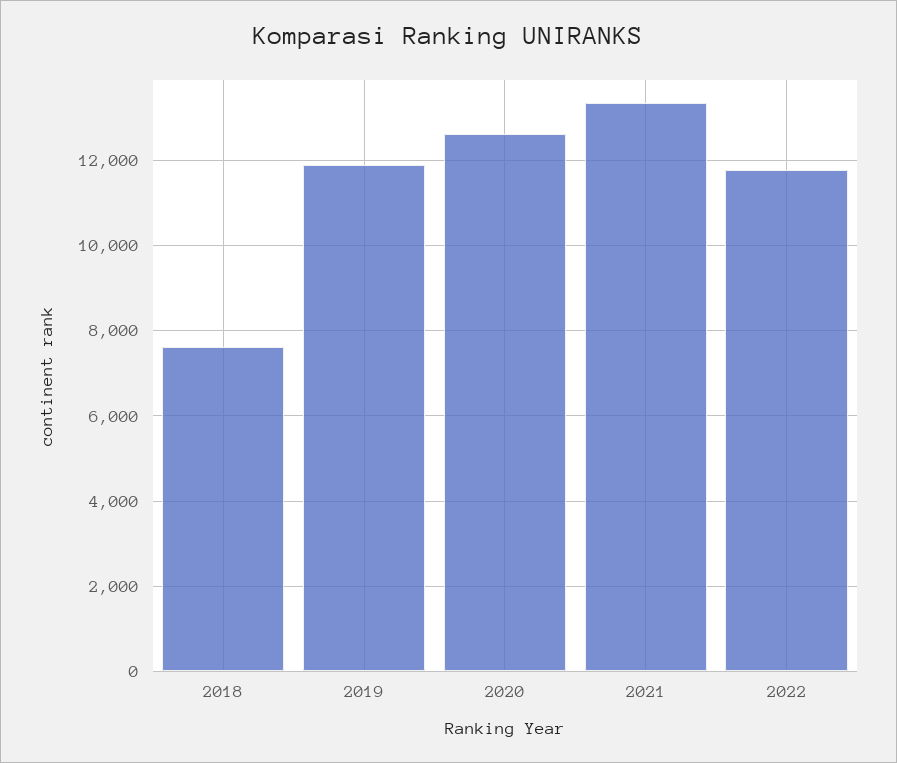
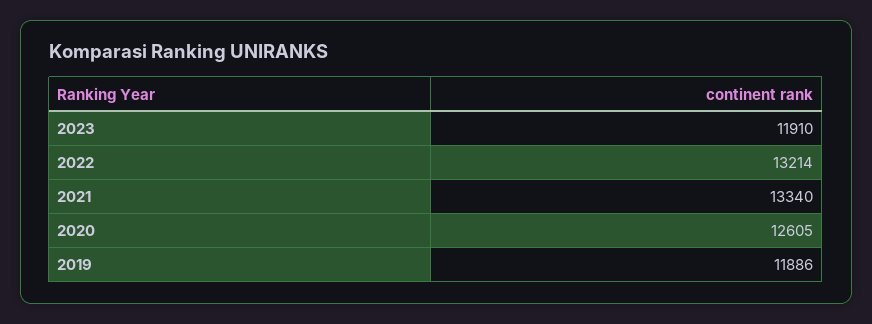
2018: 7600 -> none
2022: 11800 -> 13214
2023: none -> 11910

